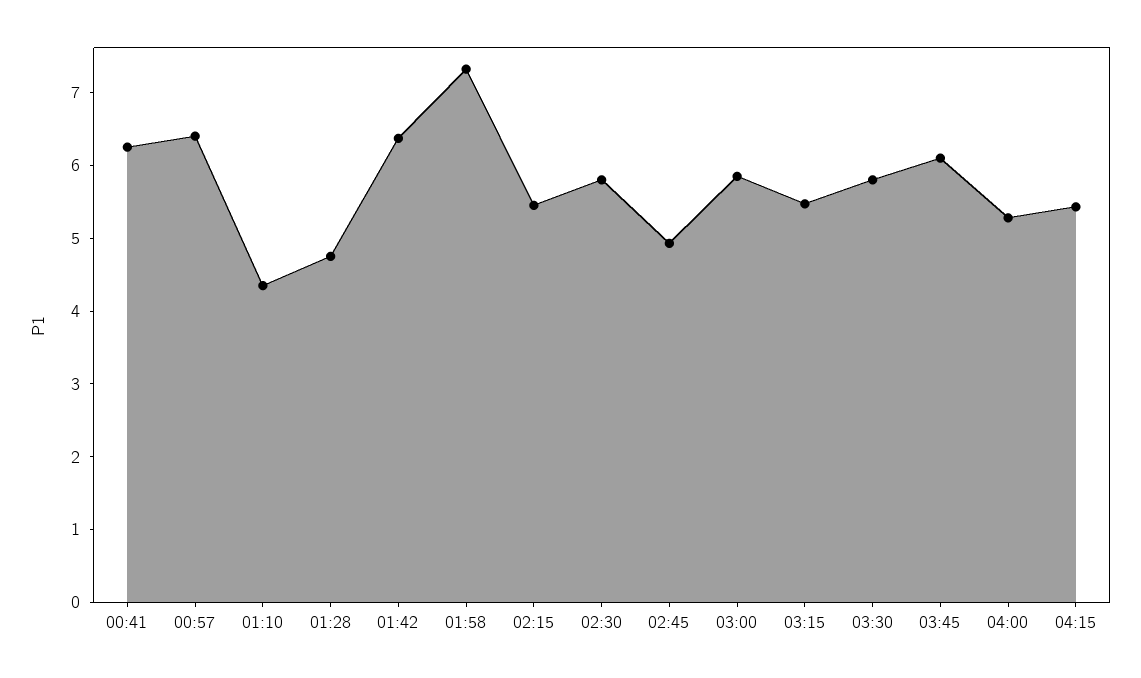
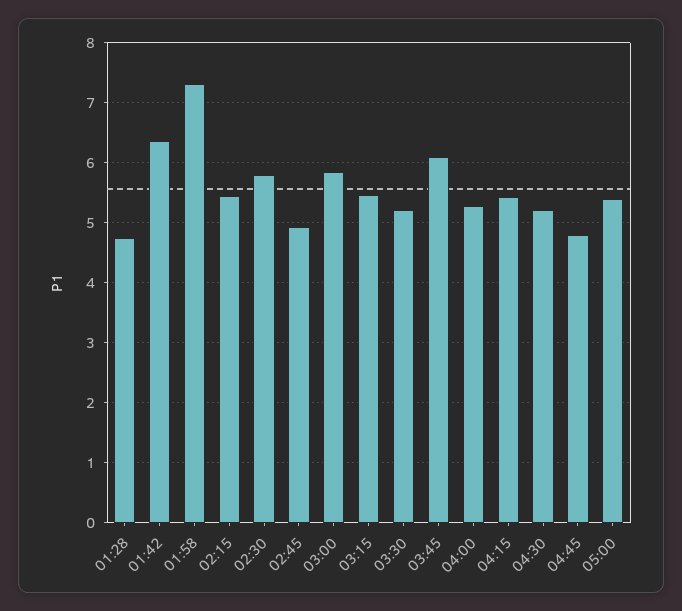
00:41: 6.2 -> none
00:57: 6.4 -> none
01:10: 4.4 -> none
03:30: 5.8 -> 5.2
04:30: none -> 5.2
04:45: none -> 4.8
05:00: none -> 5.4

